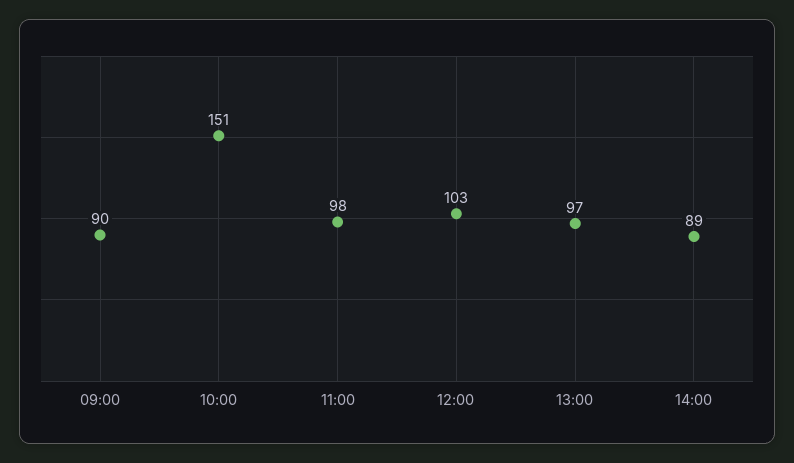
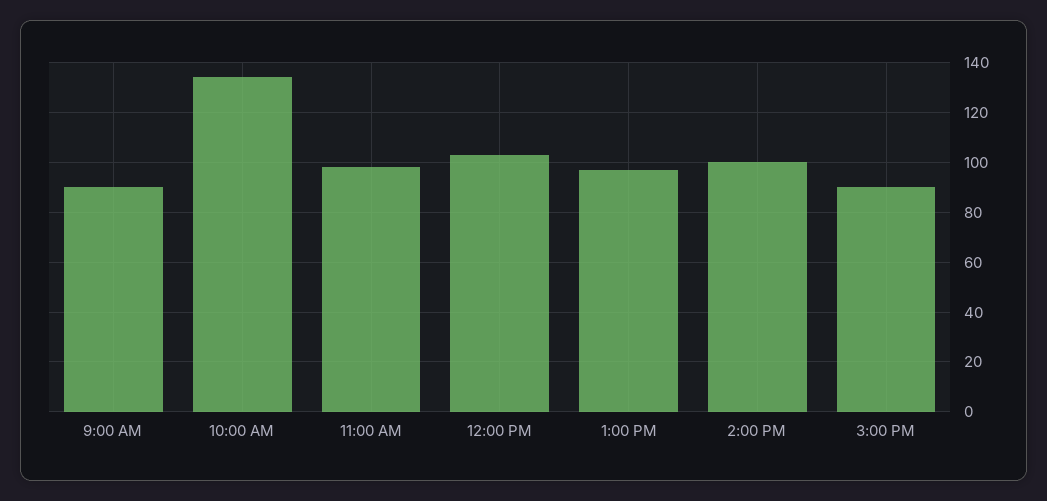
10:00: 151 -> 135
14:00: 89 -> 100
3:00 PM: none -> 90

